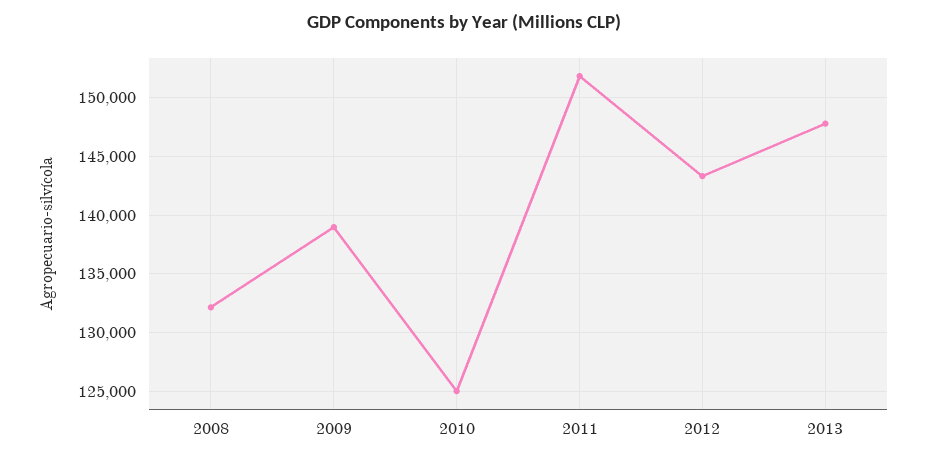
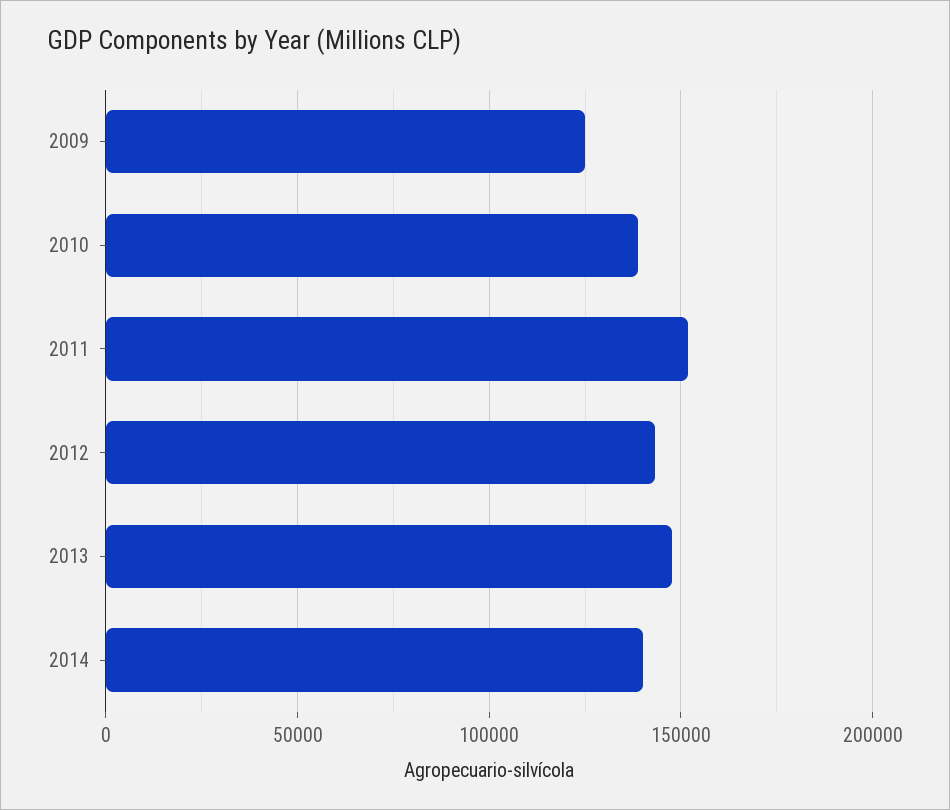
2008: 132000 -> none
2009: 139000 -> 125000
2010: 125000 -> 140000
2014: none -> 140000

